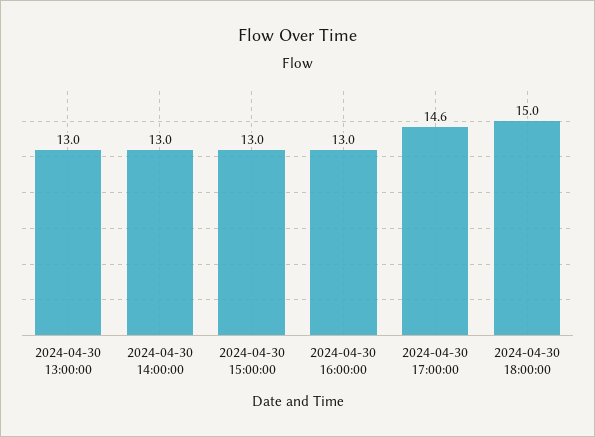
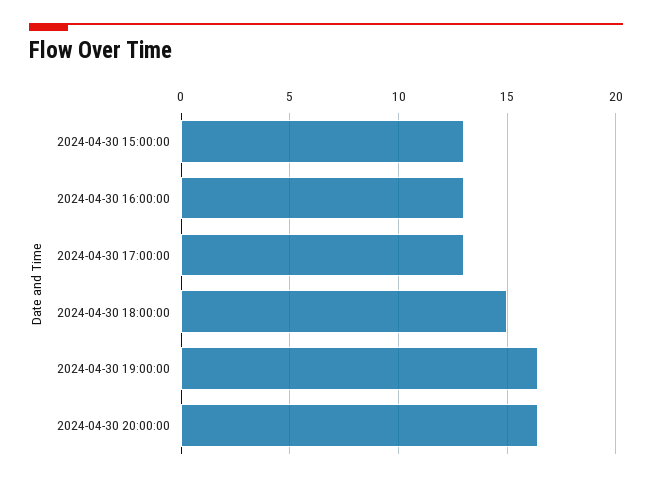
2024-04-30 13:00:00: 13 -> none
2024-04-30 14:00:00: 13 -> none
2024-04-30 17:00:00: 14.6 -> 13
2024-04-30 19:00:00: none -> 16.5
2024-04-30 20:00:00: none -> 16.5

